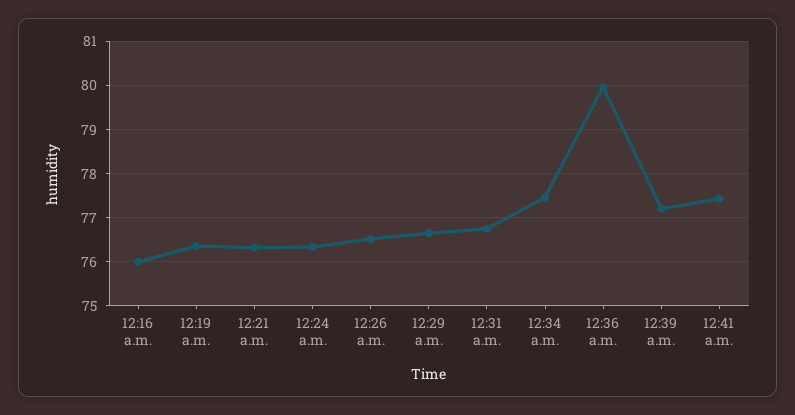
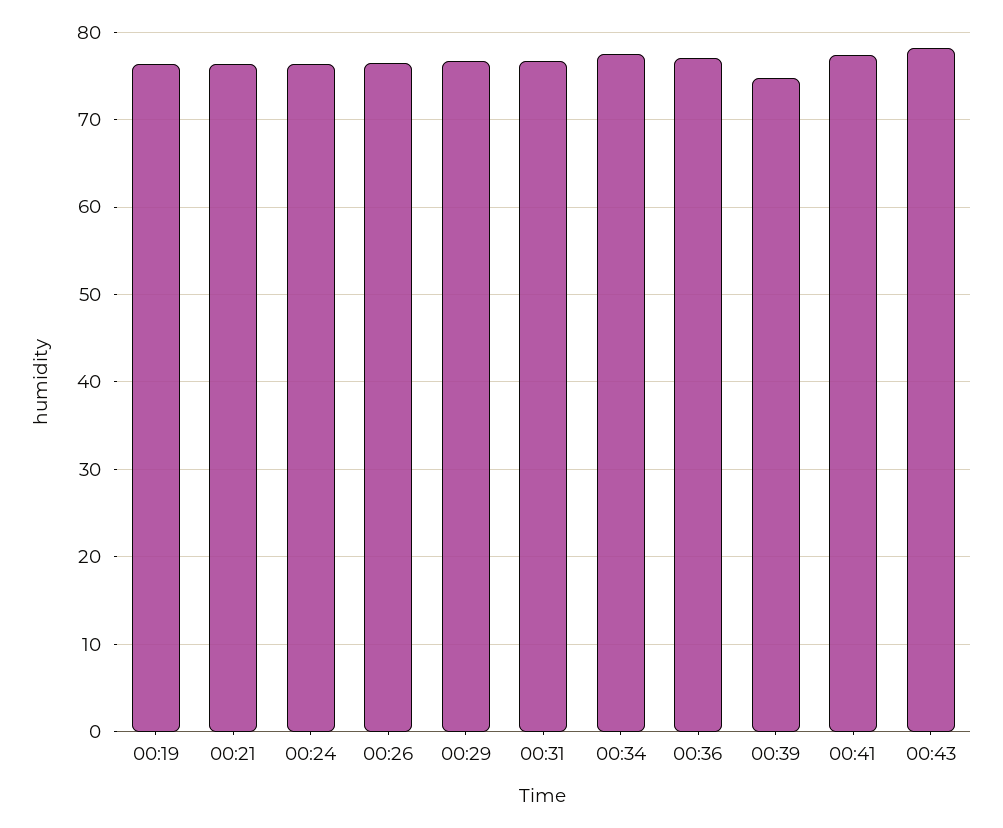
12:16 a.m.: 76 -> none
12:36 a.m.: 80 -> 77
12:39 a.m.: 77.2 -> 75
00:43: none -> 78

